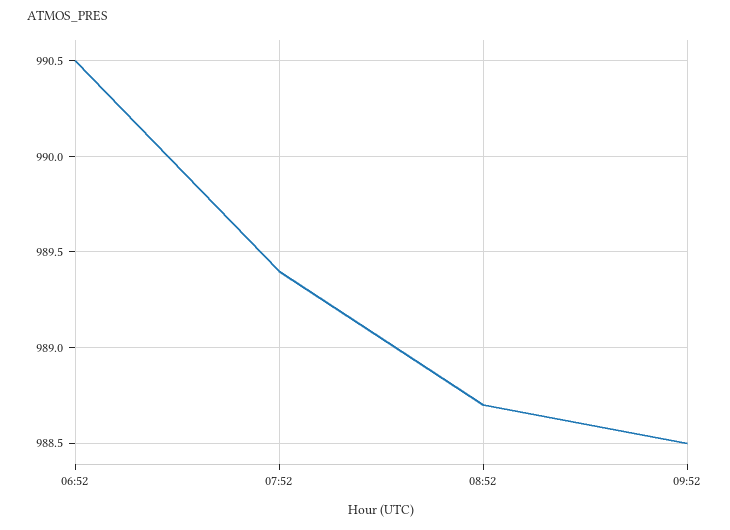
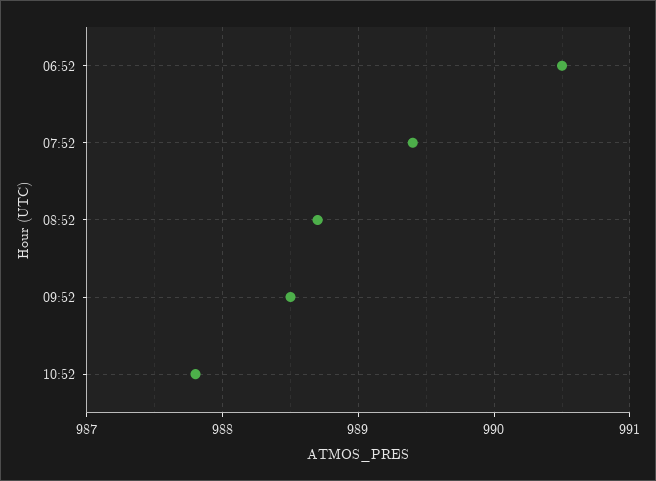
10:52: none -> 987.8

